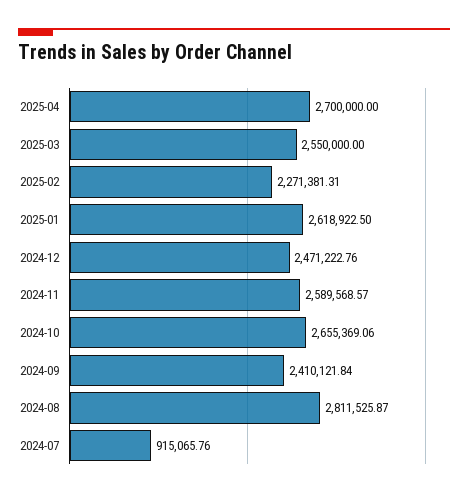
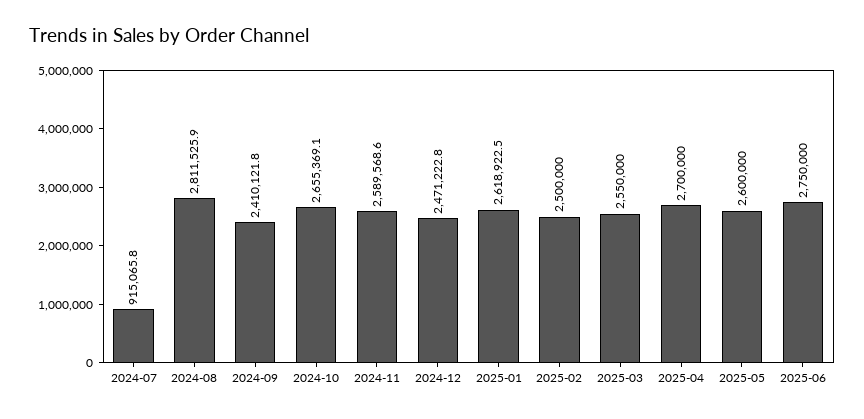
2025-02: 2271381.31 -> 2500000
2025-05: none -> 2600000
2025-06: none -> 2750000

